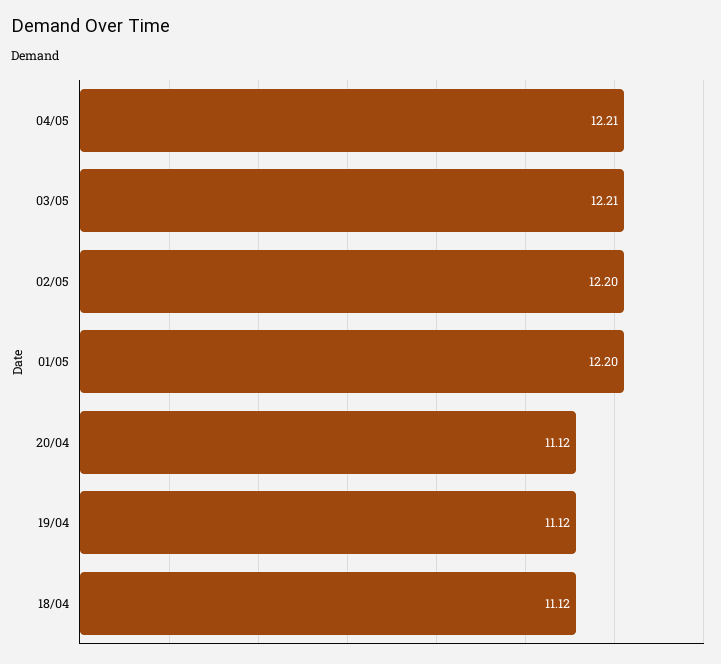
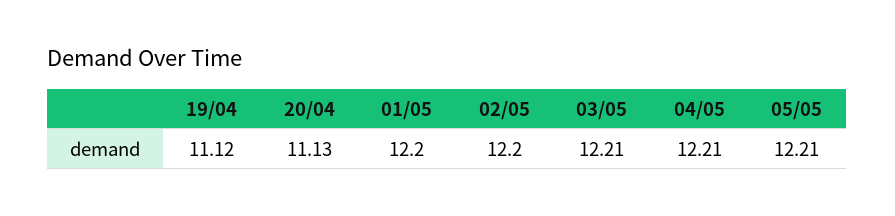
20/04: 11.12 -> 11.13
18/04: 11.12 -> none
05/05: none -> 12.21

